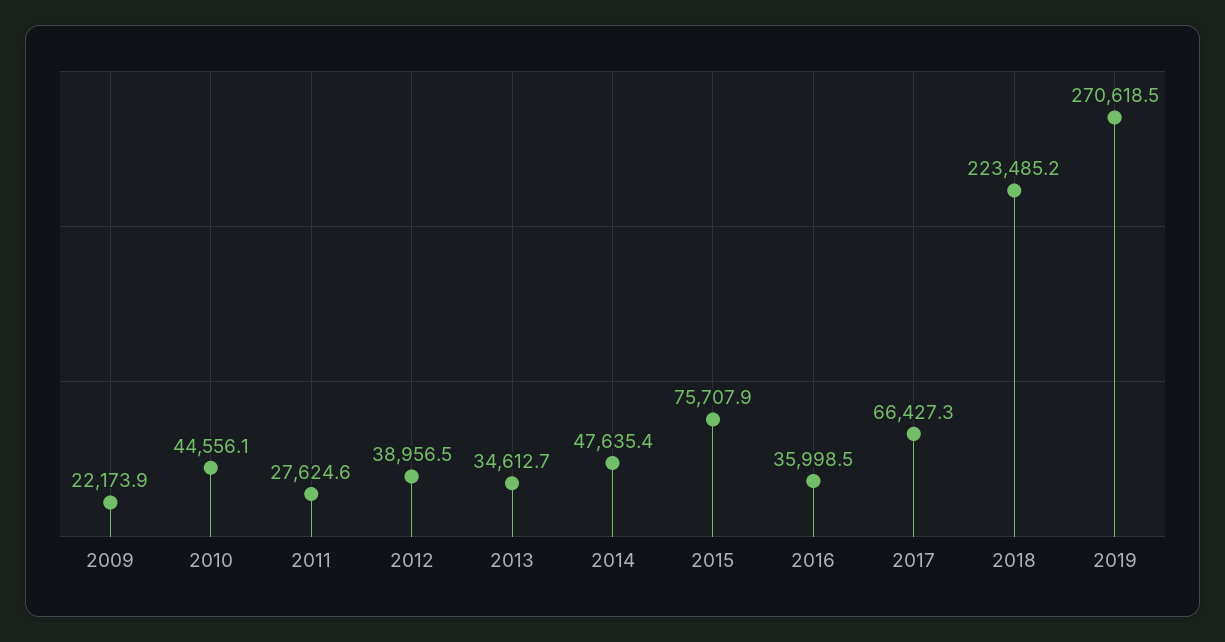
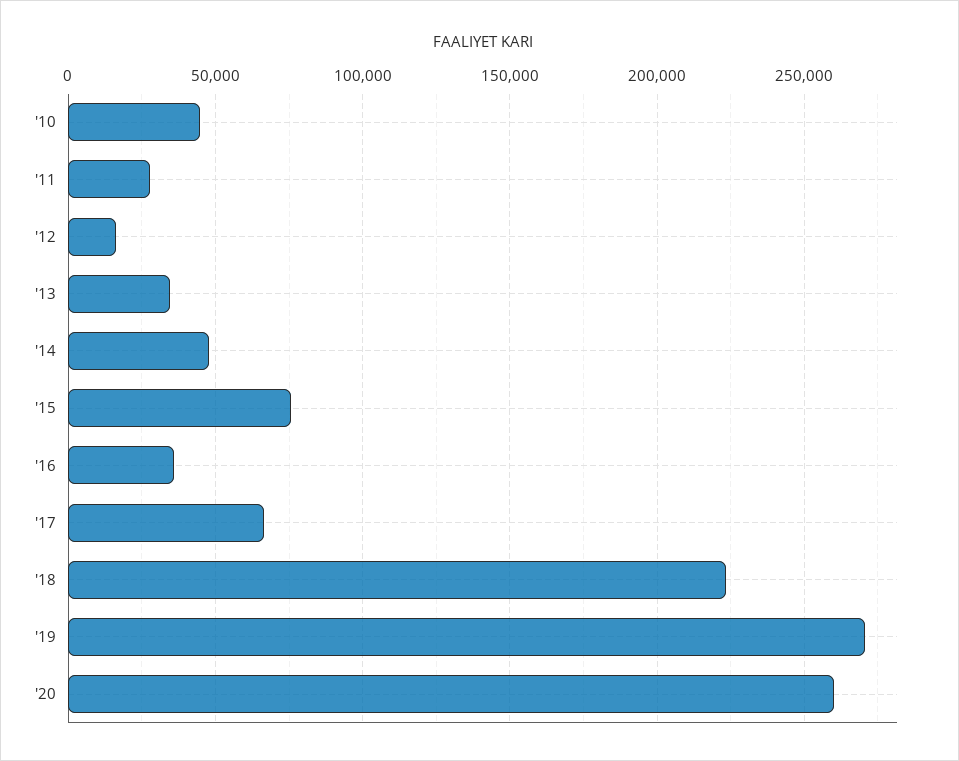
2009: 22173.9 -> none
2012: 38956.5 -> 15000
'20: none -> 260000

